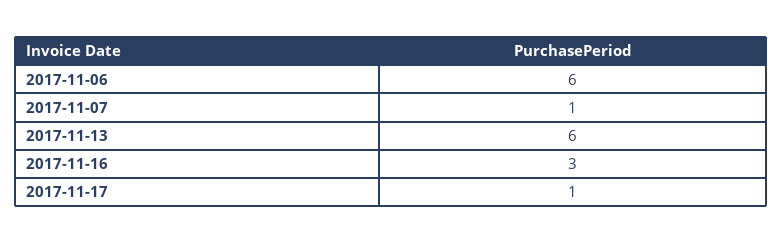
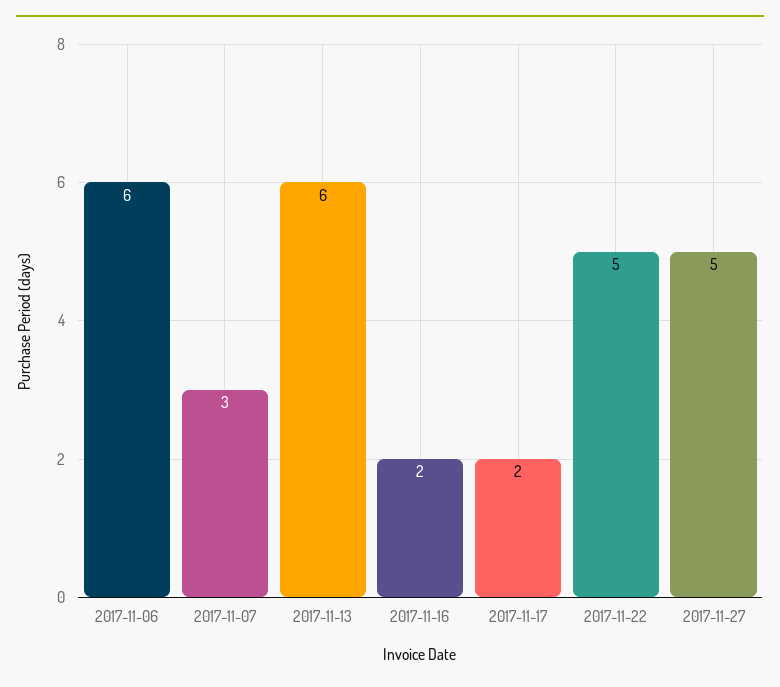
2017-11-07: 1 -> 3
2017-11-16: 3 -> 2
2017-11-17: 1 -> 2
2017-11-22: none -> 5
2017-11-27: none -> 5

